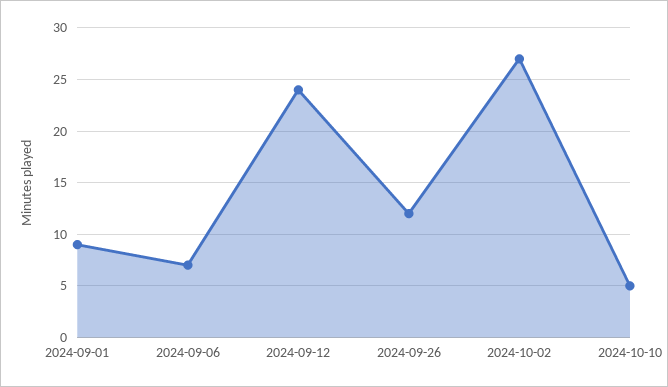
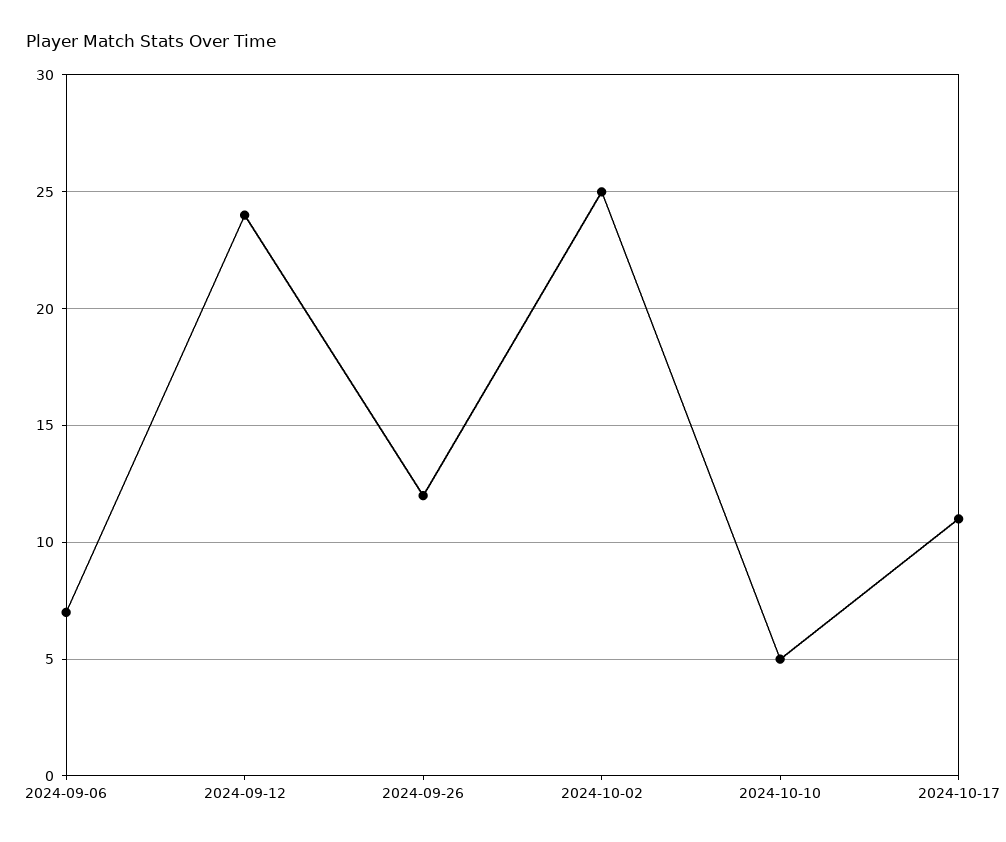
2024-09-01: 9 -> none
2024-10-02: 27 -> 25
2024-10-17: none -> 11

